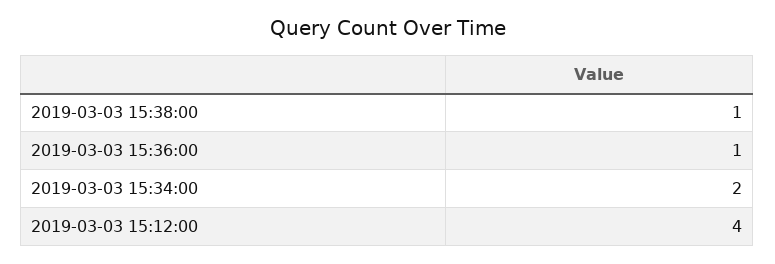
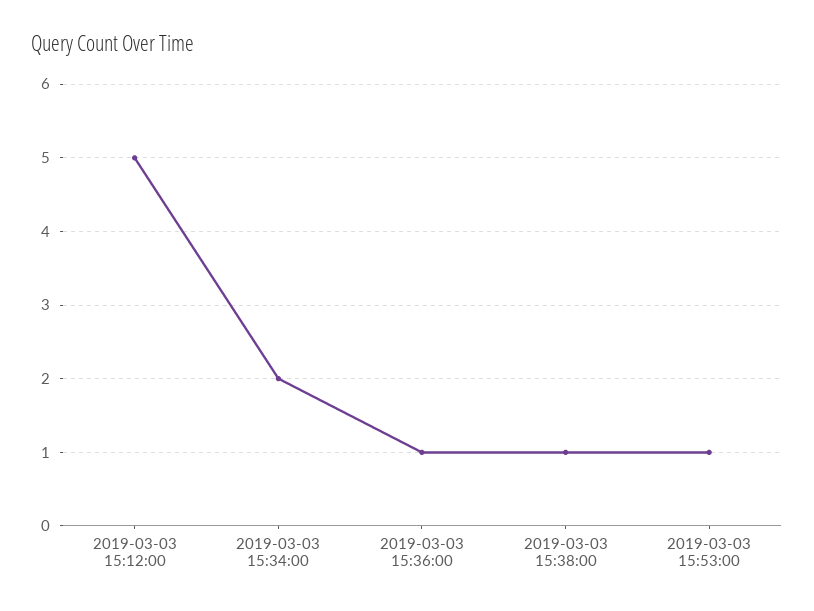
2019-03-03 15:12:00: 4 -> 5
2019-03-03 15:53:00: none -> 1

